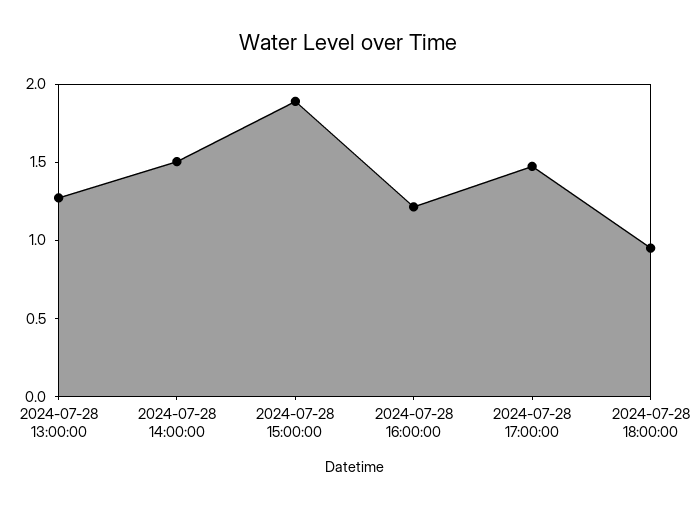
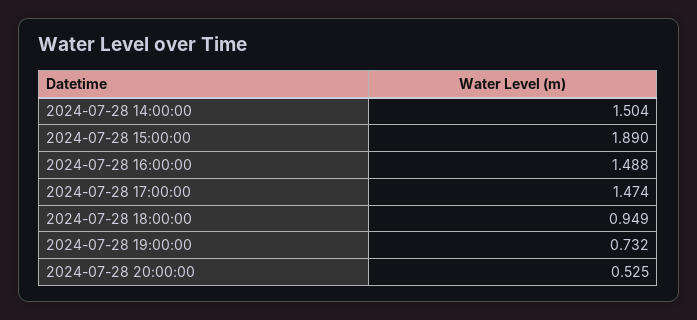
2024-07-28 13:00:00: 1.3 -> none
2024-07-28 16:00:00: 1.2 -> 1.488
2024-07-28 19:00:00: none -> 0.732
2024-07-28 20:00:00: none -> 0.525

